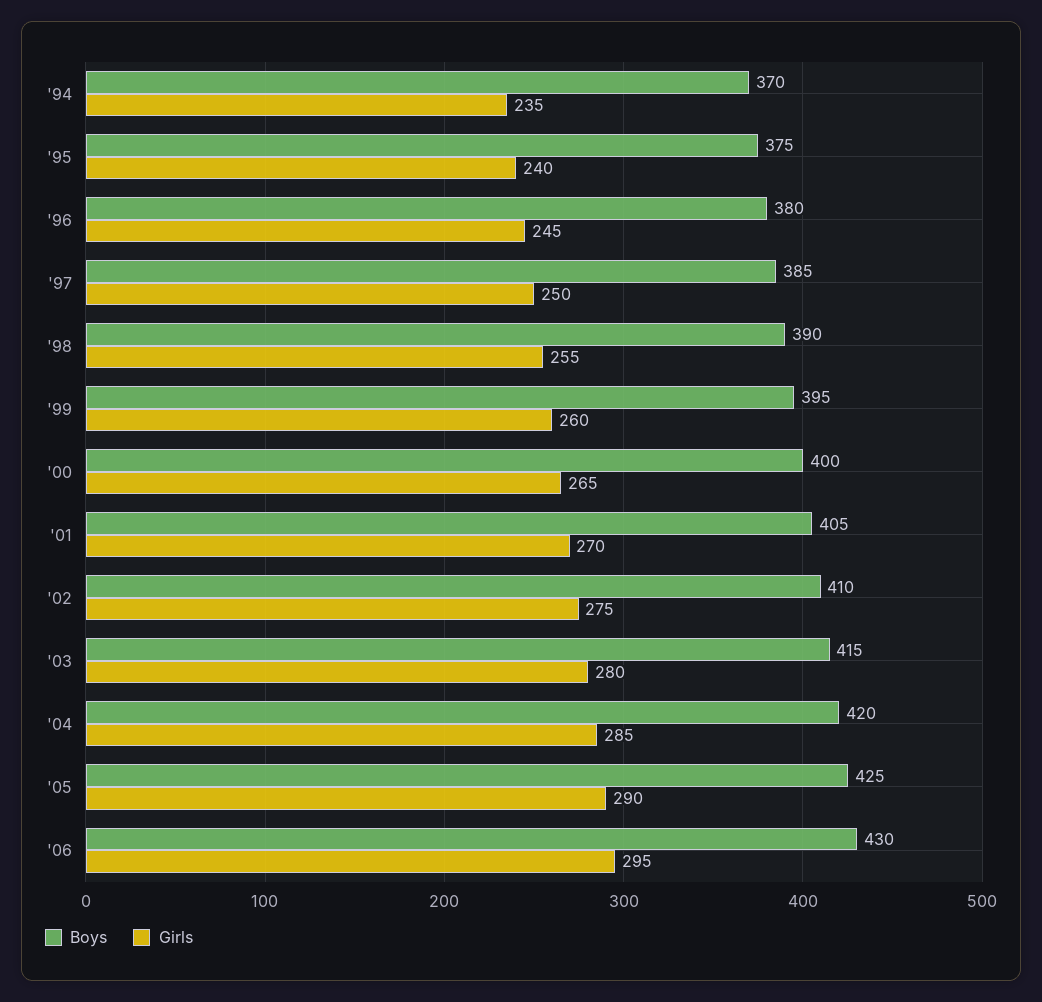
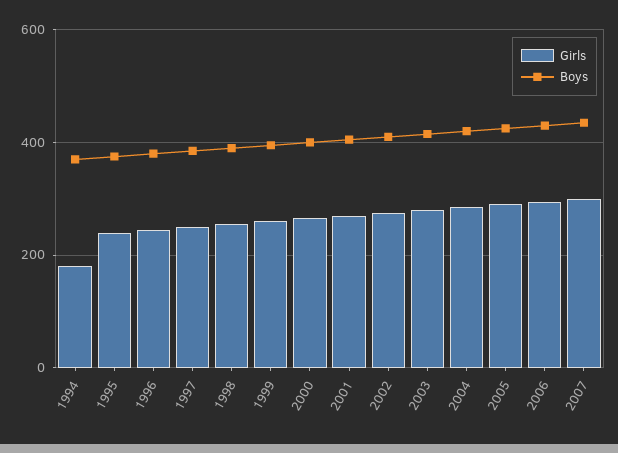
Girls, '94: 235 -> 180
Girls, 2007: none -> 300
Boys, 2007: none -> 440

